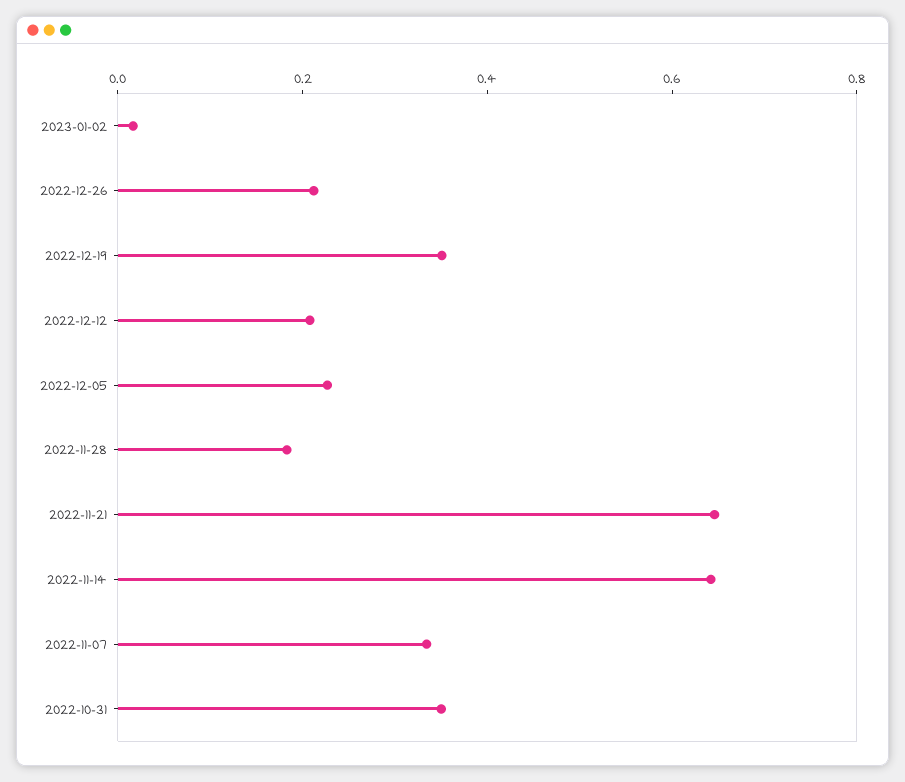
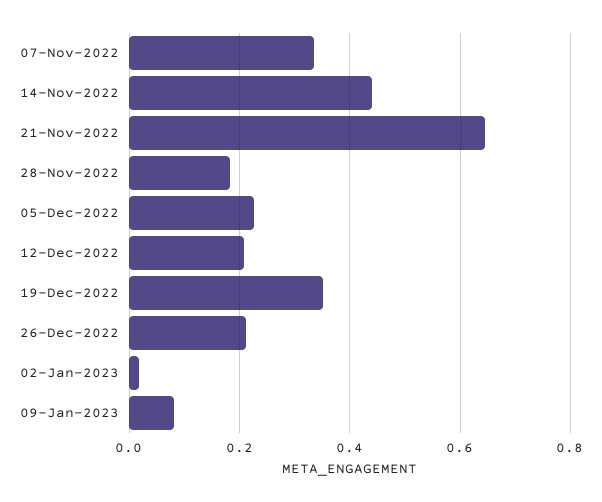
2022-11-14: 0.65 -> 0.44
2022-10-31: 0.35 -> none
09-Jan-2023: none -> 0.08

